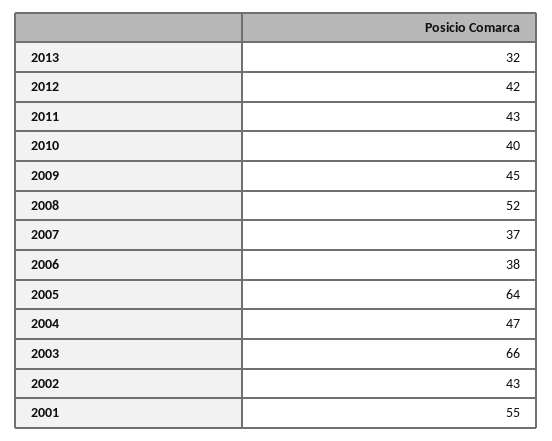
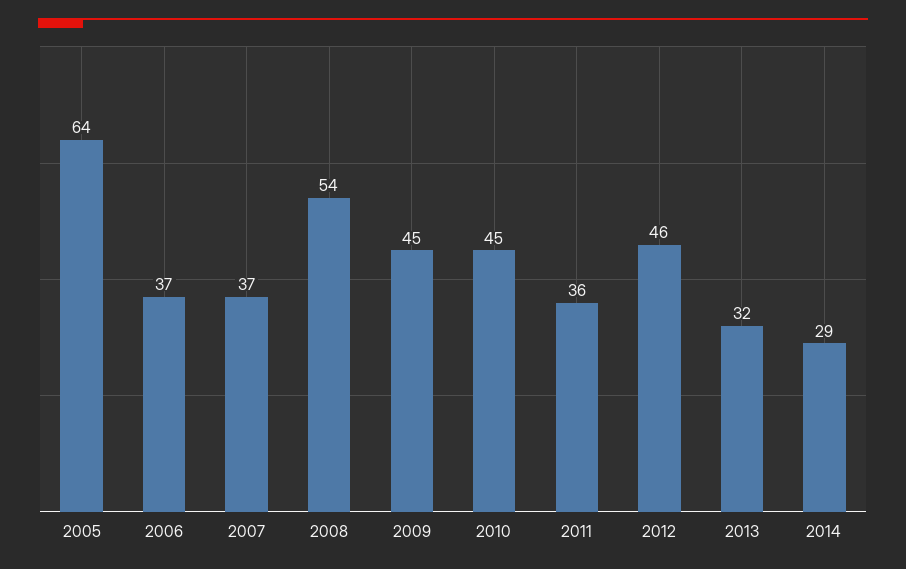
2012: 42 -> 46
2011: 43 -> 36
2010: 40 -> 45
2008: 52 -> 54
2006: 38 -> 37
2004: 47 -> none
2003: 66 -> none
2002: 43 -> none
2001: 55 -> none
2014: none -> 29

